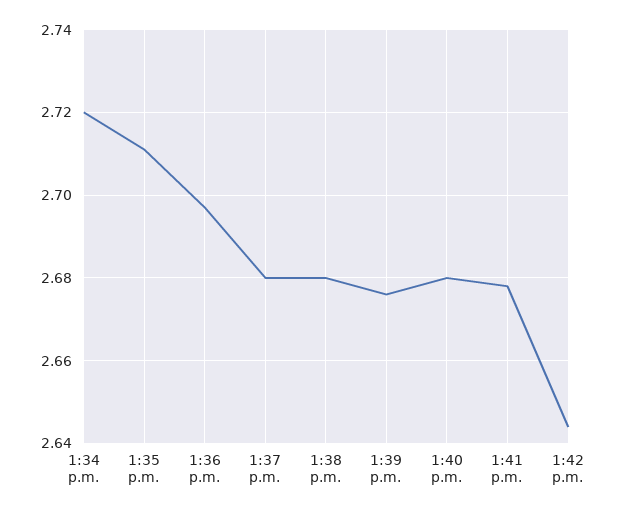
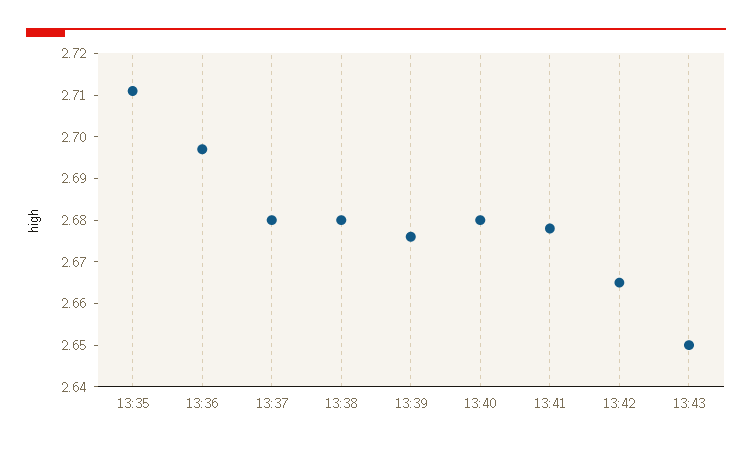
1:34 p.m.: 2.72 -> none
1:42 p.m.: 2.645 -> 2.665
13:43: none -> 2.65

